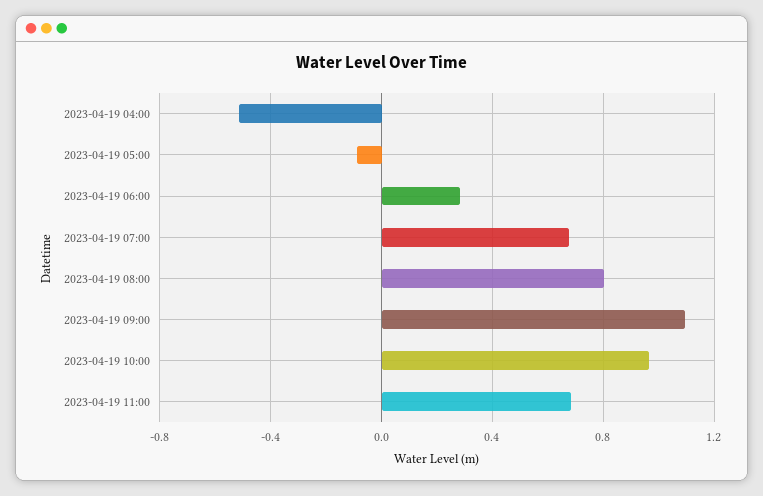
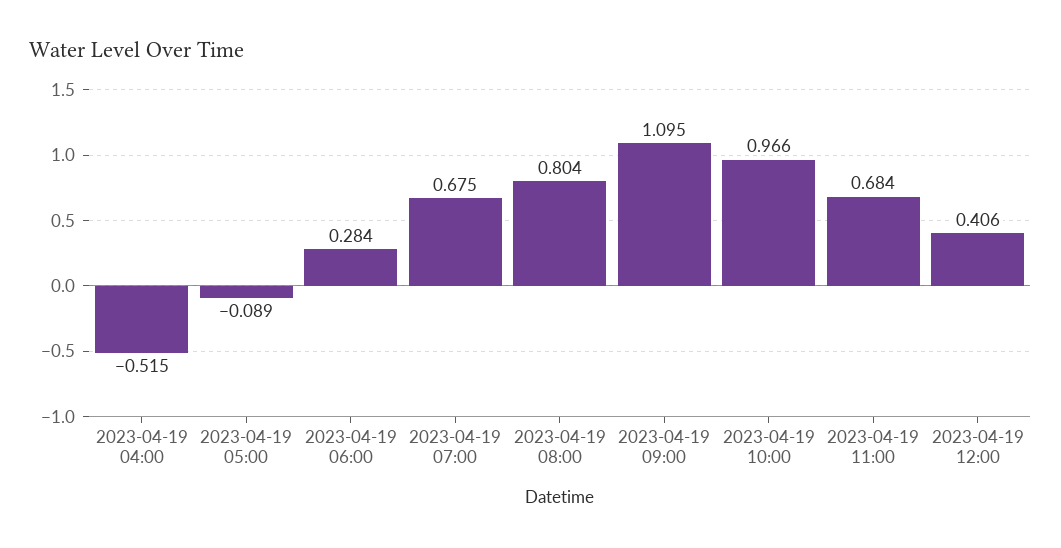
2023-04-19 12:00: none -> 0.406

